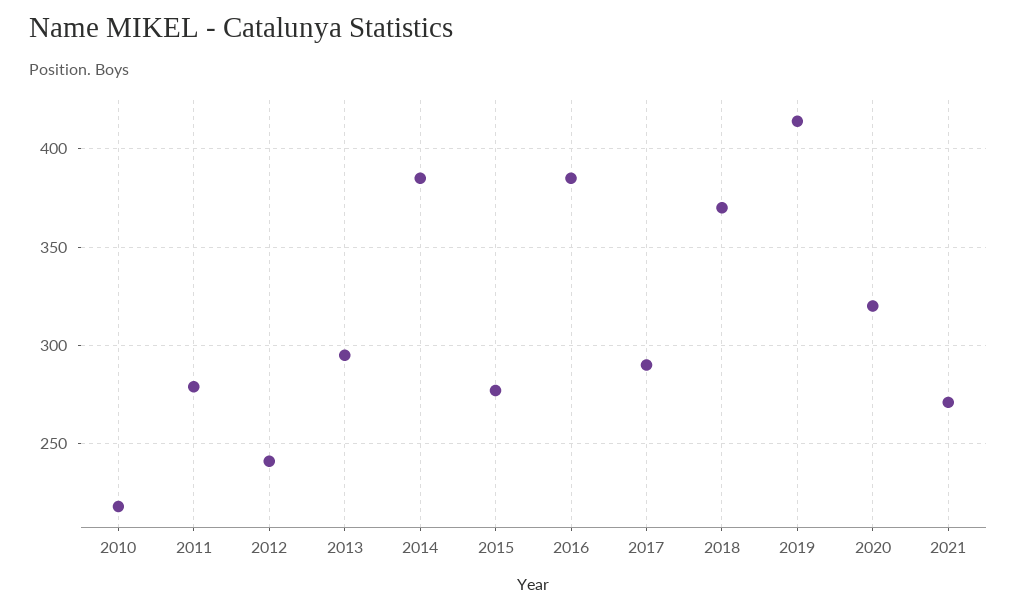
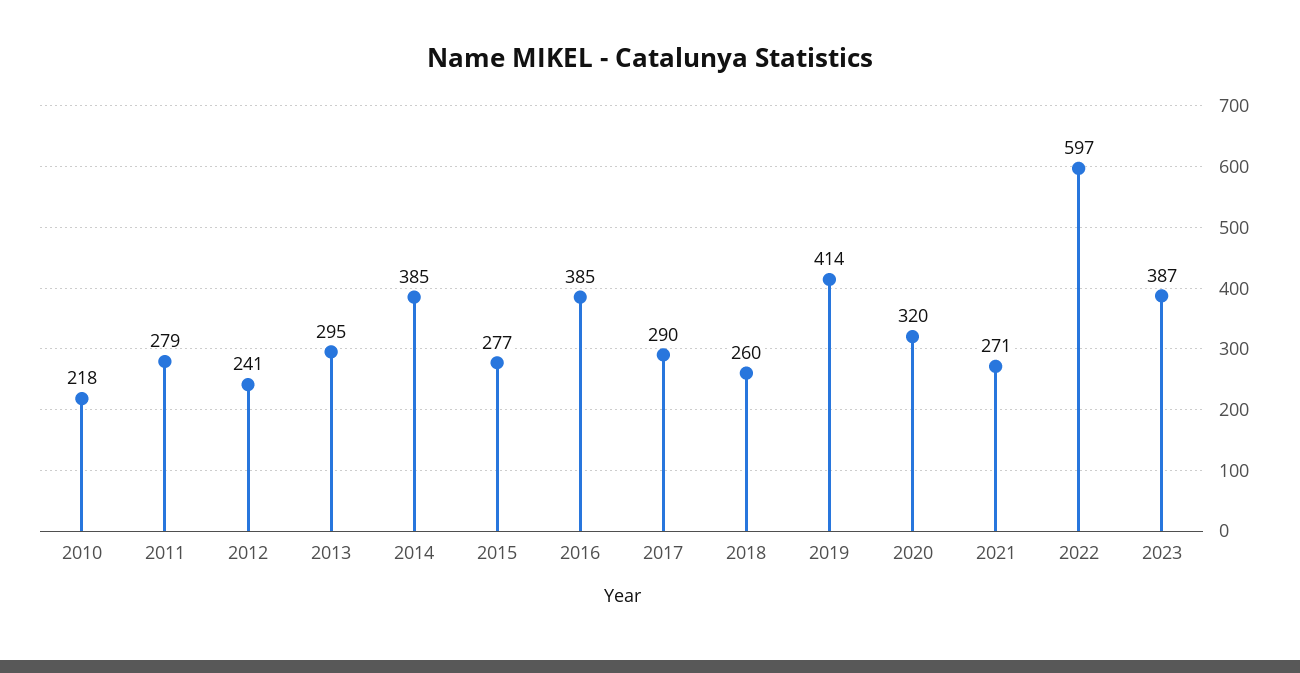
2018: 370 -> 260
2022: none -> 597
2023: none -> 387

